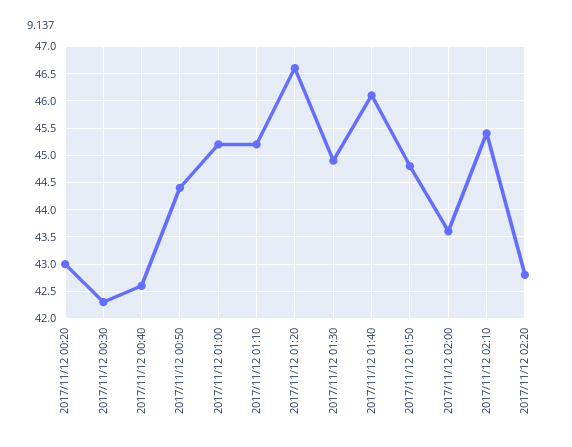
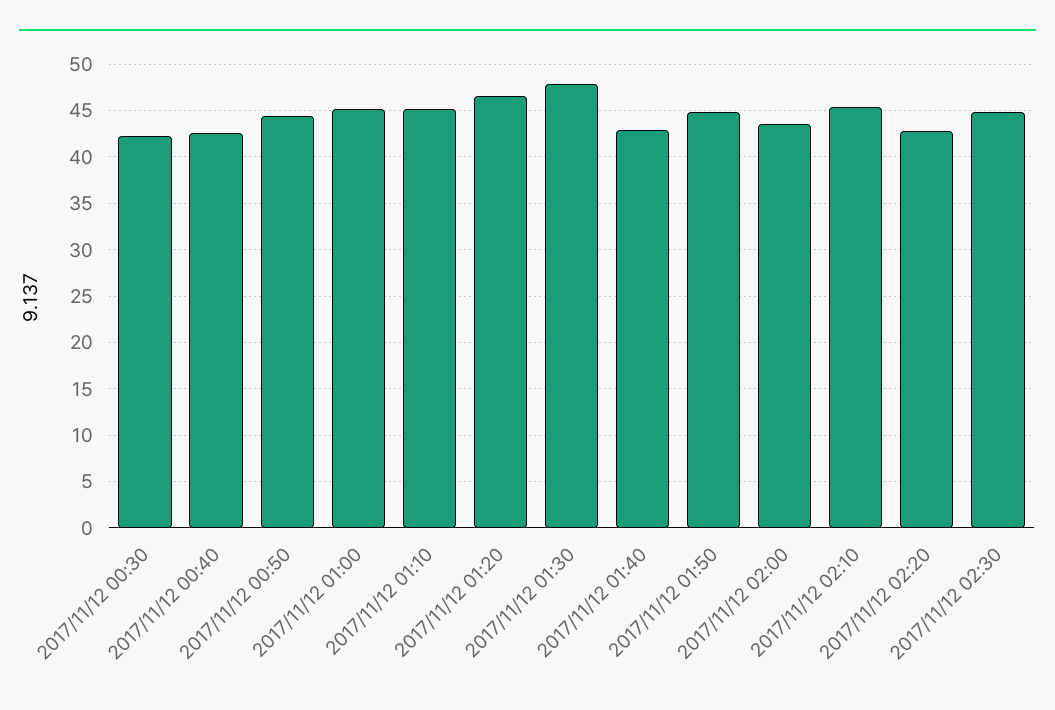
2017/11/12 00:20: 43 -> none
2017/11/12 01:30: 45 -> 48
2017/11/12 01:40: 46 -> 43
2017/11/12 02:30: none -> 45

